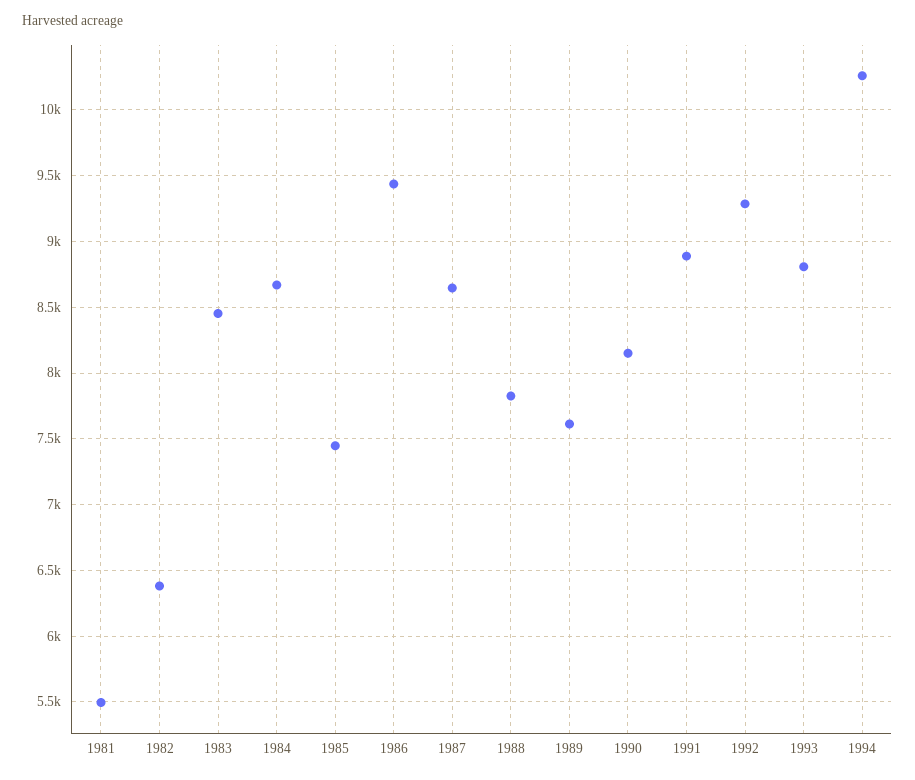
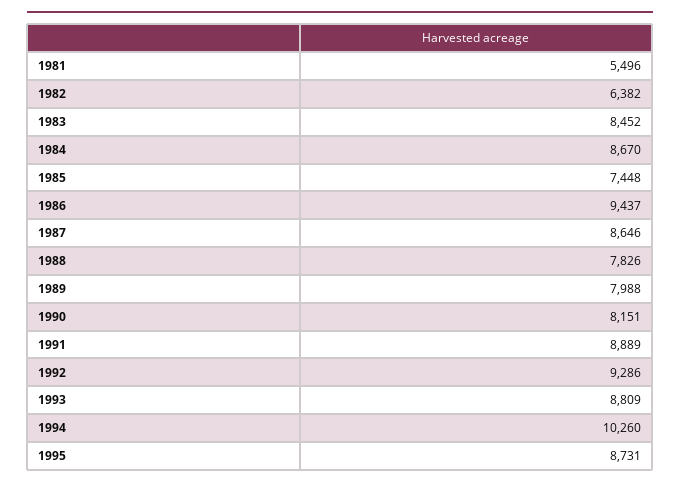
1989: 7600 -> 7988
1995: none -> 8731

